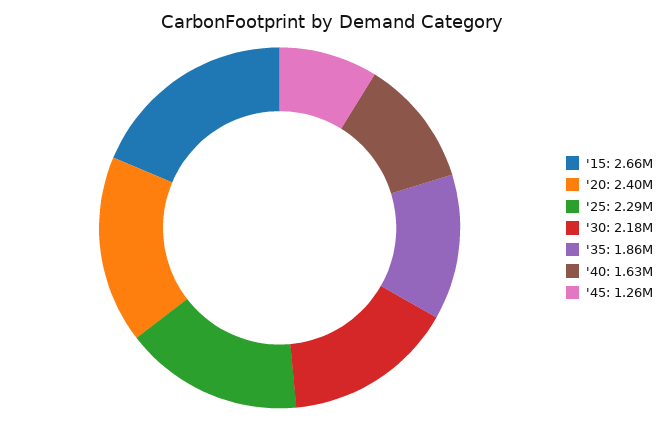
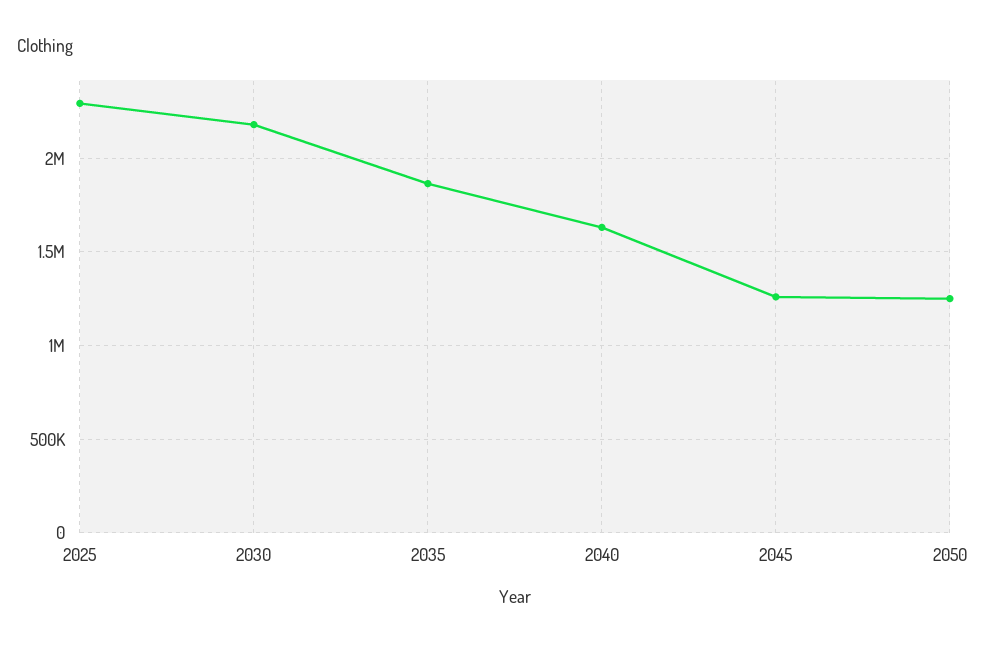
'15: 2660000 -> none
'20: 2400000 -> none
2050: none -> 1250000

